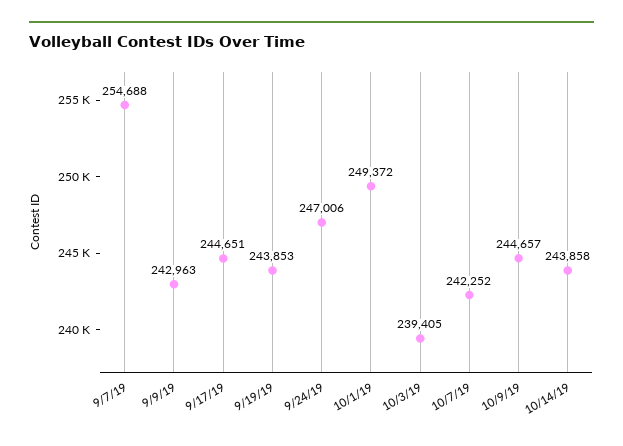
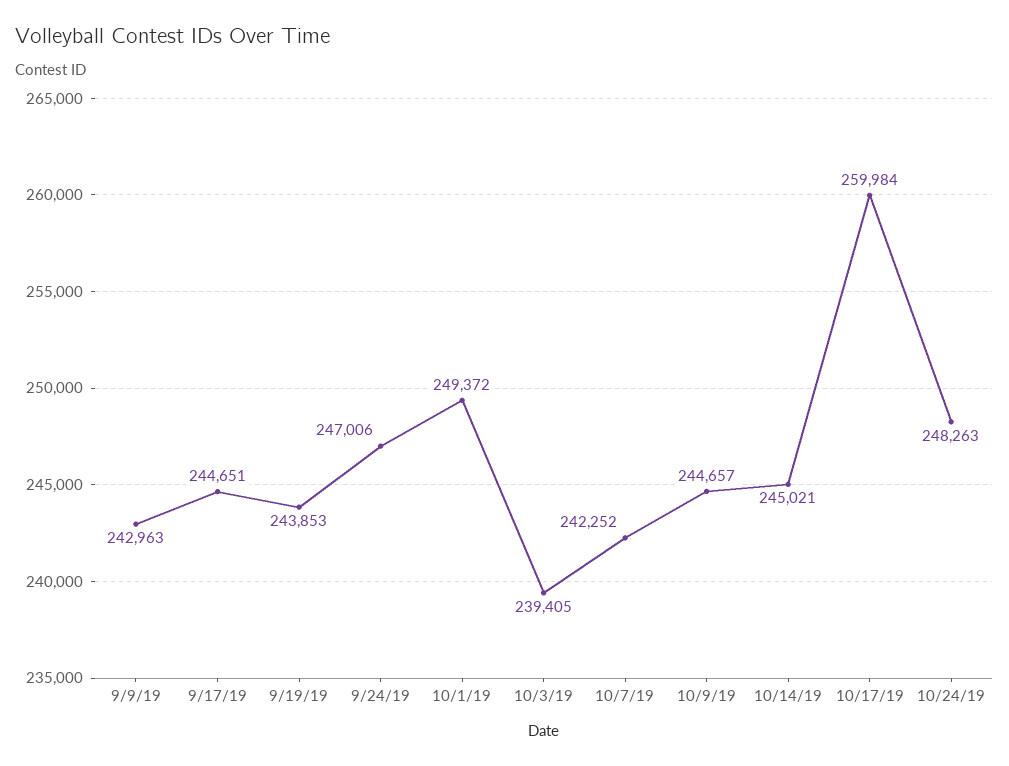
9/7/19: 254688 -> none
10/14/19: 243858 -> 245021
10/17/19: none -> 259984
10/24/19: none -> 248263

